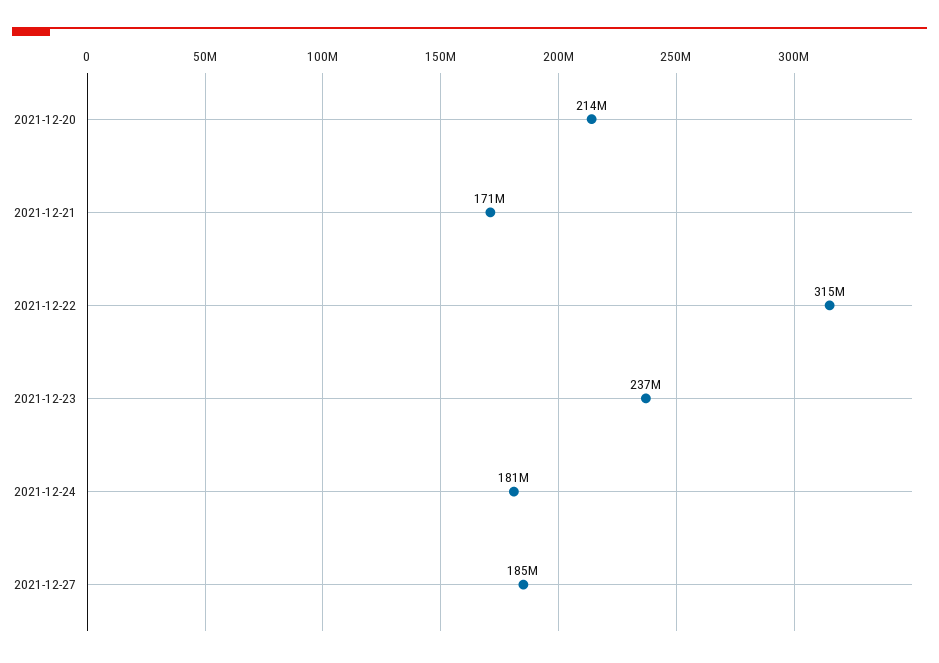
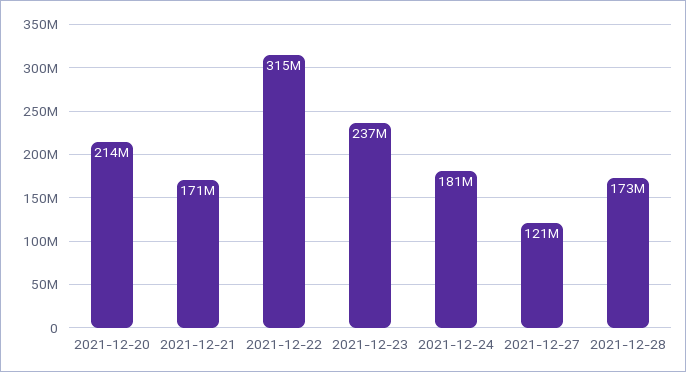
2021-12-27: 185000000 -> 121000000
2021-12-28: none -> 173000000

